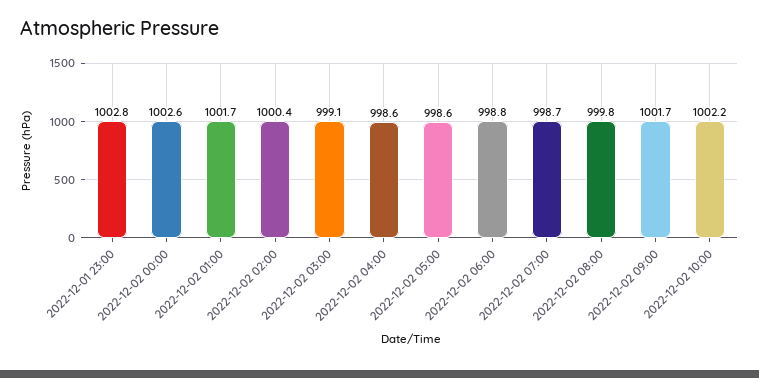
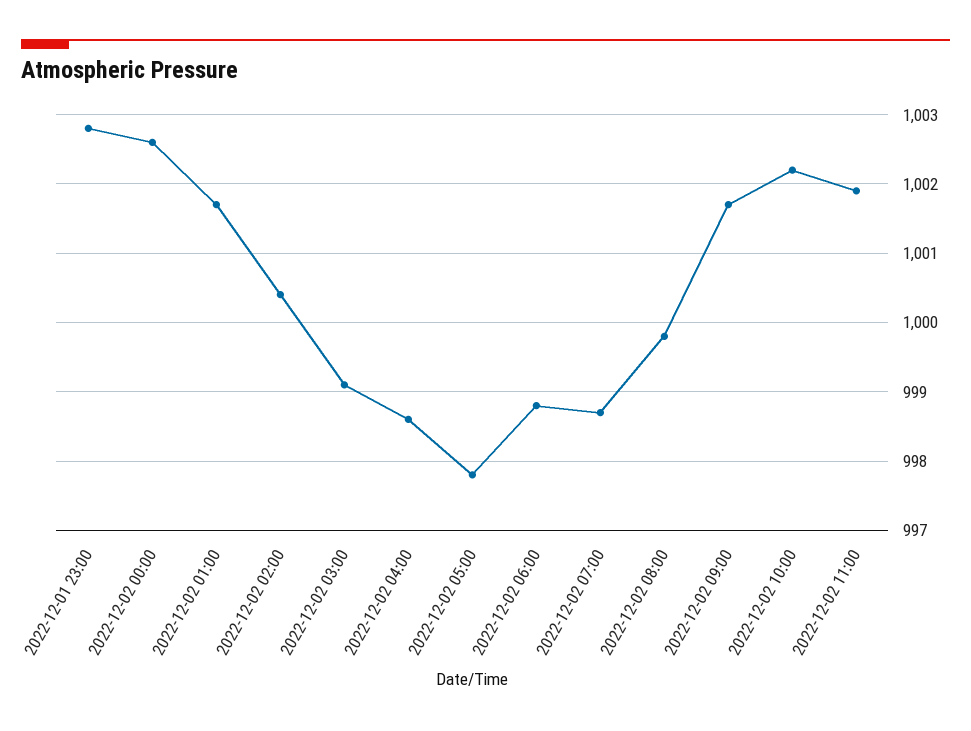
2022-12-02 05:00: 998.6 -> 997.8
2022-12-02 11:00: none -> 1001.9

